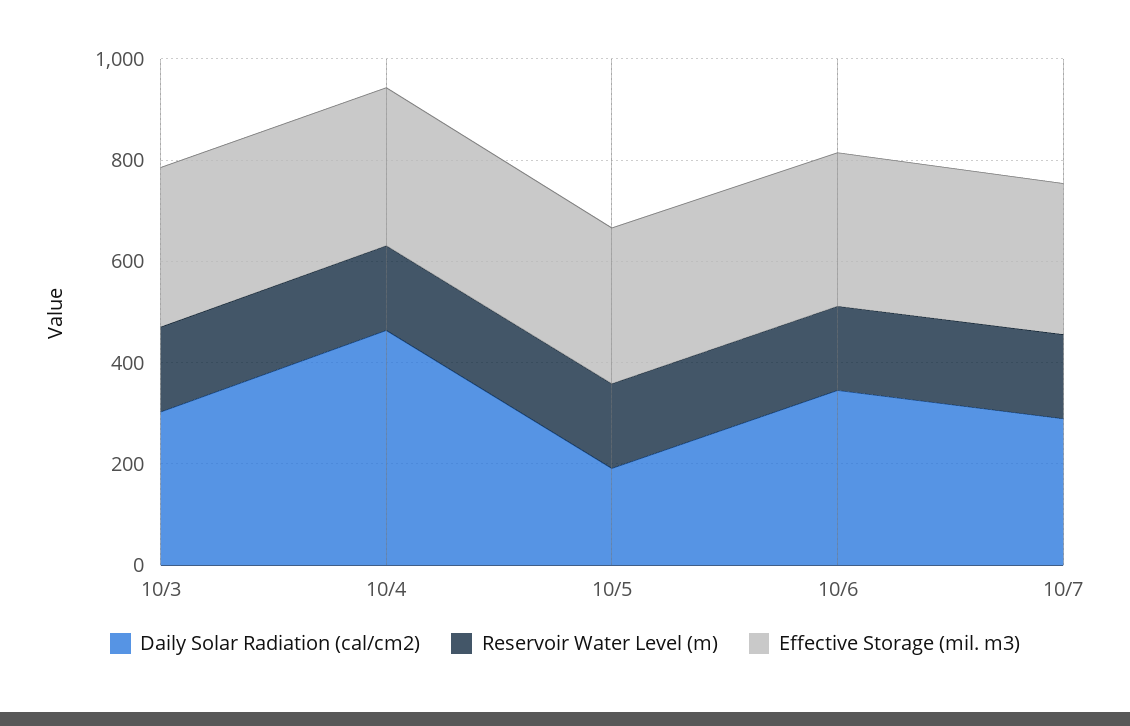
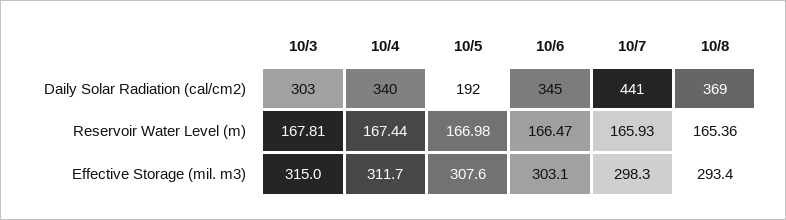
Daily Solar Radiation (cal/cm2), 10/4: 450 -> 340
Daily Solar Radiation (cal/cm2), 10/7: 300 -> 441
Daily Solar Radiation (cal/cm2), 10/8: none -> 369
Reservoir Water Level (m), 10/8: none -> 165.36
Effective Storage (mil. m3), 10/8: none -> 293.4

